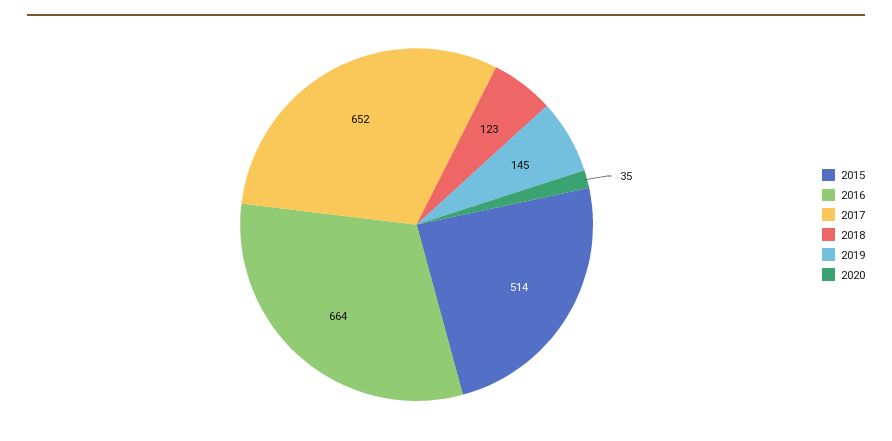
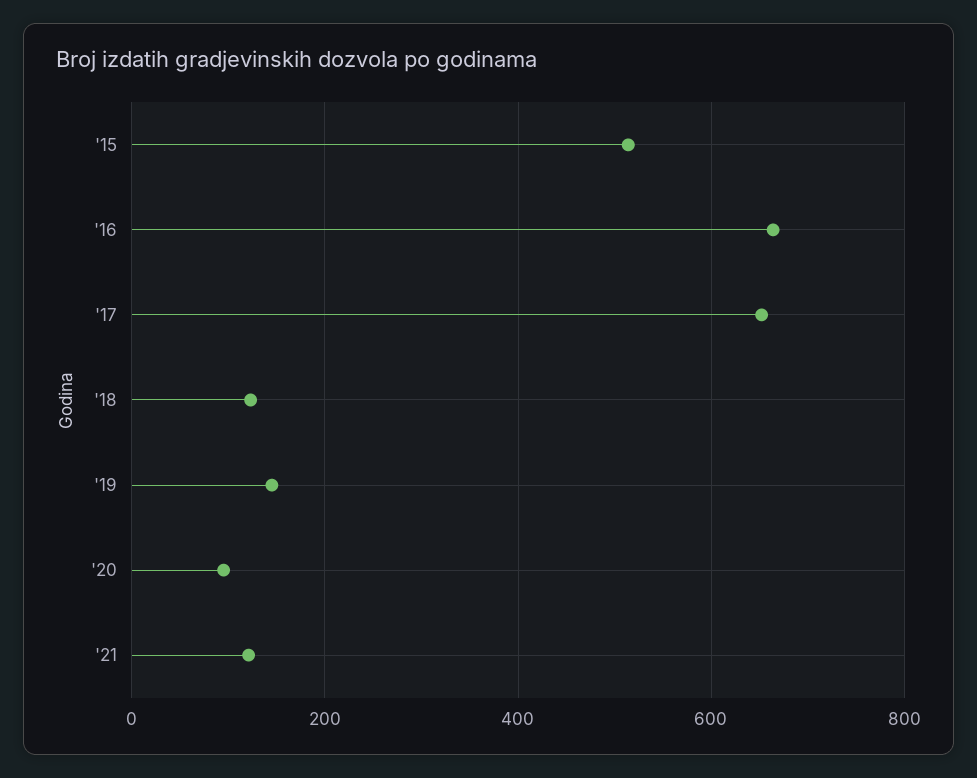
2020: 35 -> 100
'21: none -> 120

